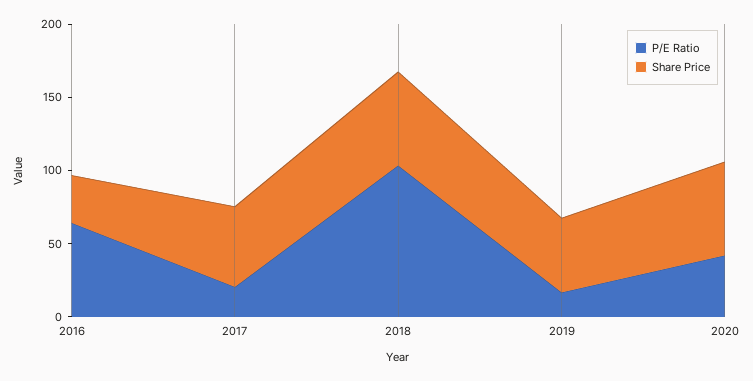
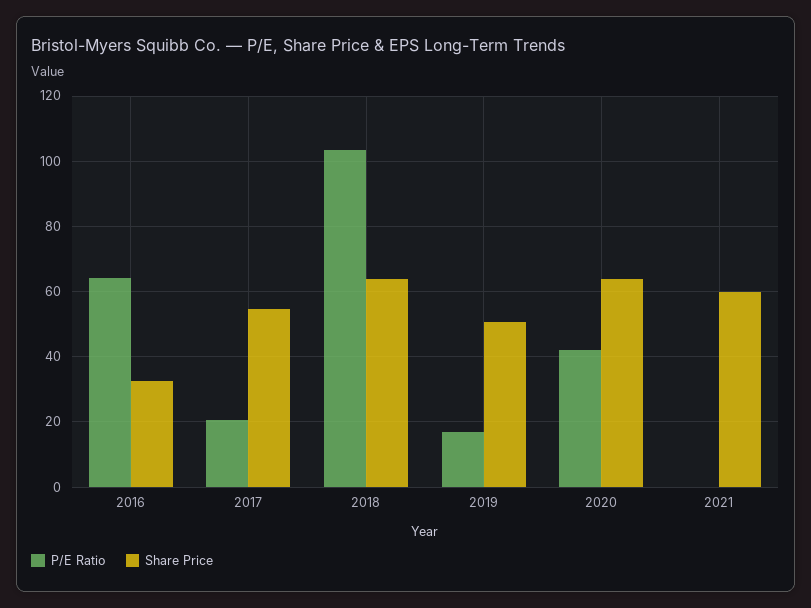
P/E Ratio, 2021: none -> 0
Share Price, 2021: none -> 60

